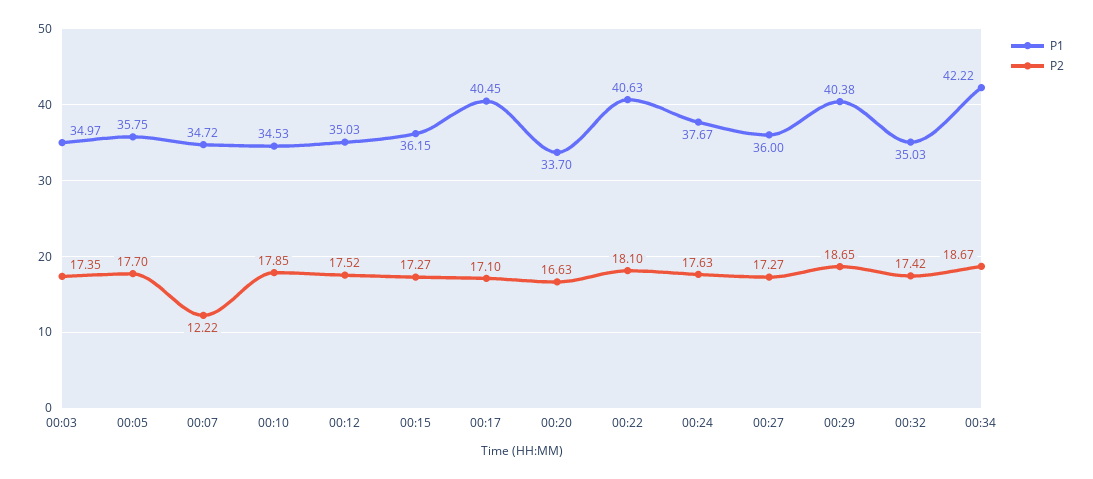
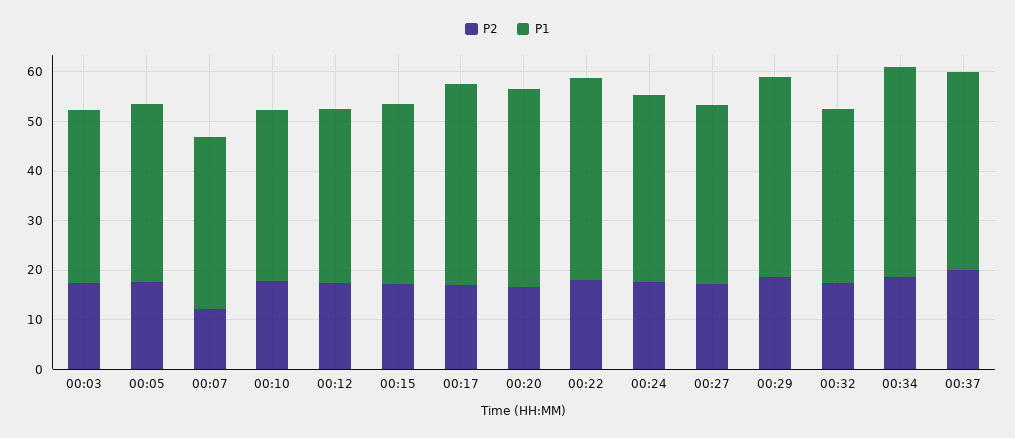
P1, 00:20: 33.7 -> 40
P2, 00:37: none -> 20
P1, 00:37: none -> 40

